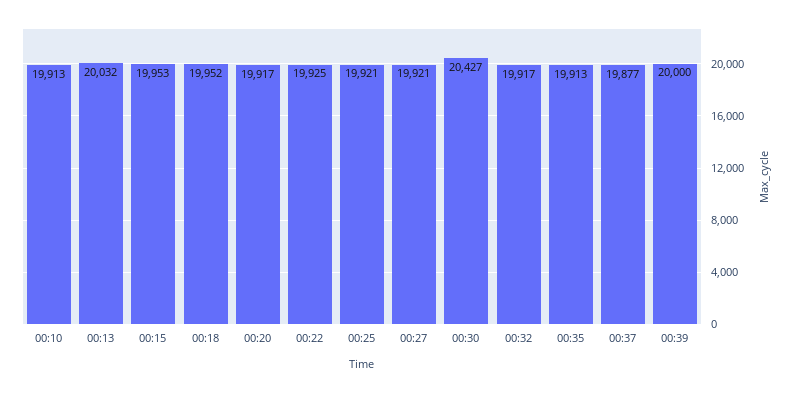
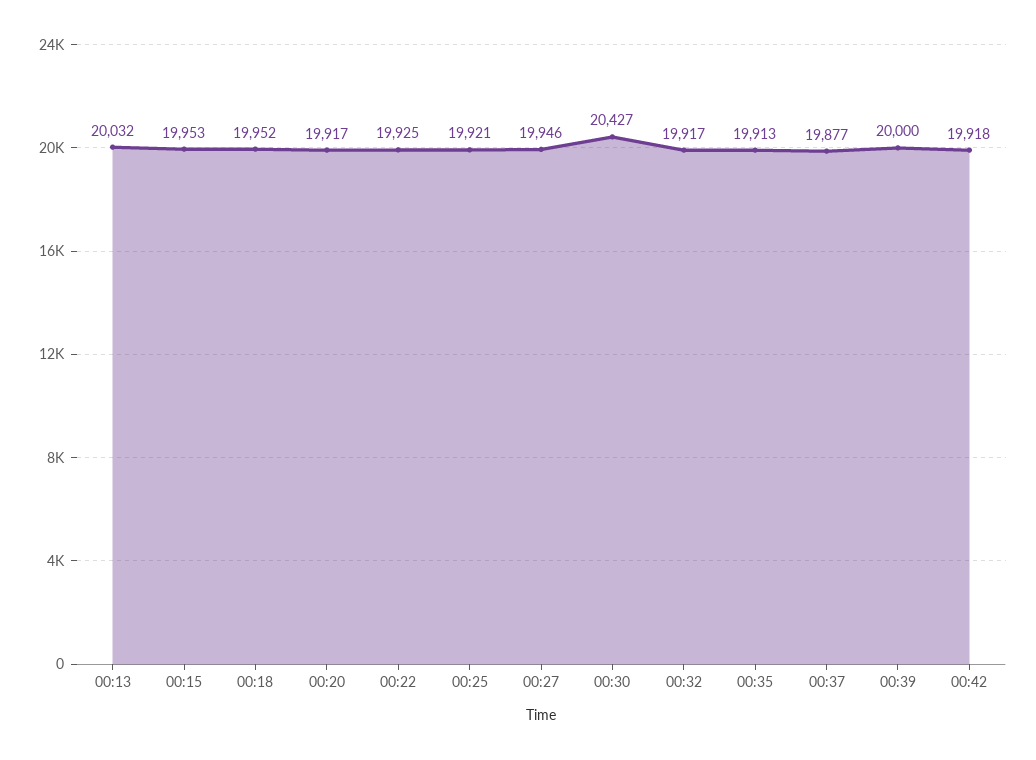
00:10: 19913 -> none
00:27: 19921 -> 19946
00:42: none -> 19918

